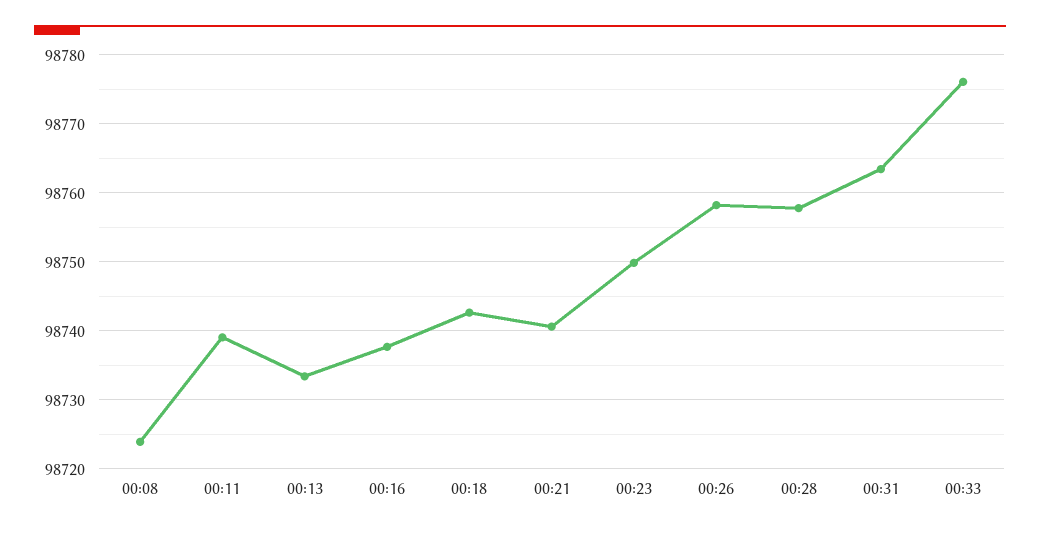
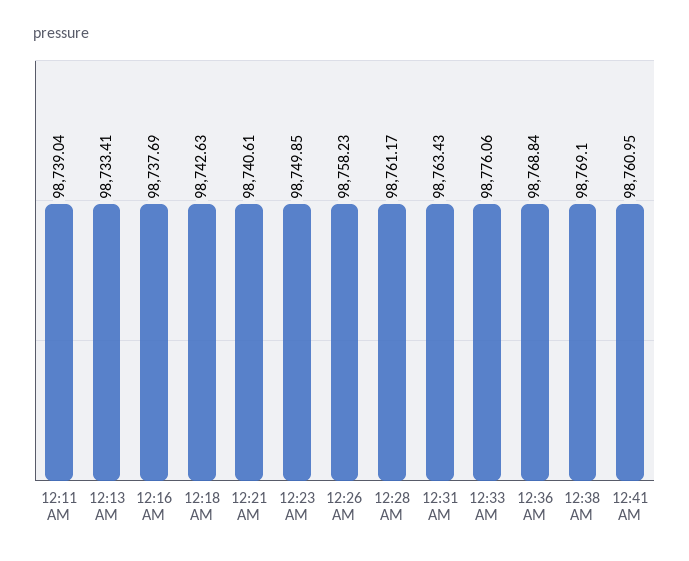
00:08: 98724 -> none
00:28: 98758 -> 98761.17
12:36 AM: none -> 98768.84
12:38 AM: none -> 98769.1
12:41 AM: none -> 98760.95

